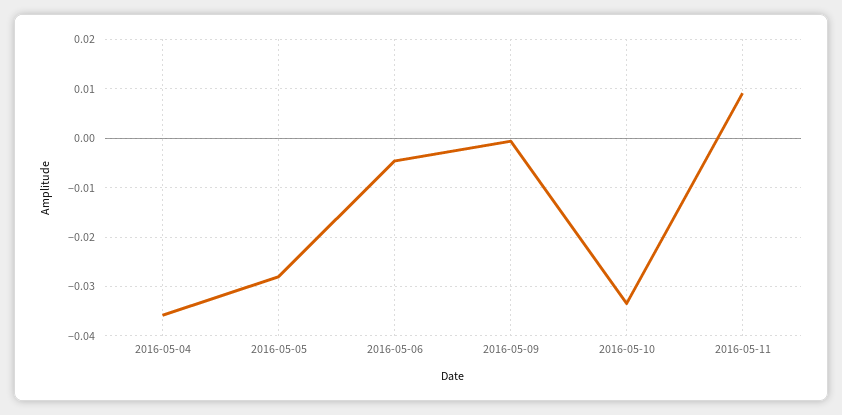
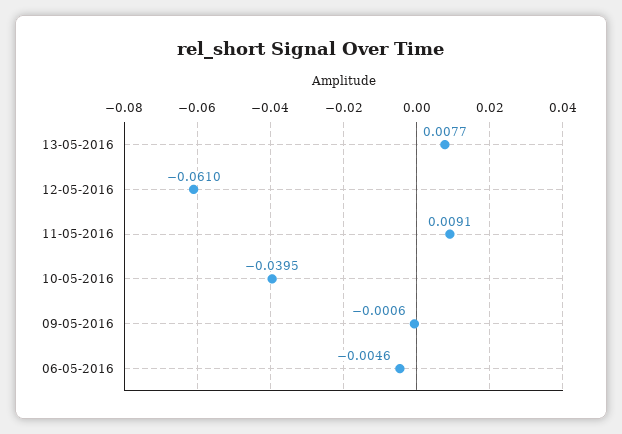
2016-05-04: -0.036 -> none
2016-05-05: -0.028 -> none
2016-05-10: -0.034 -> -0.0395
13-05-2016: none -> 0.0077
12-05-2016: none -> -0.061

